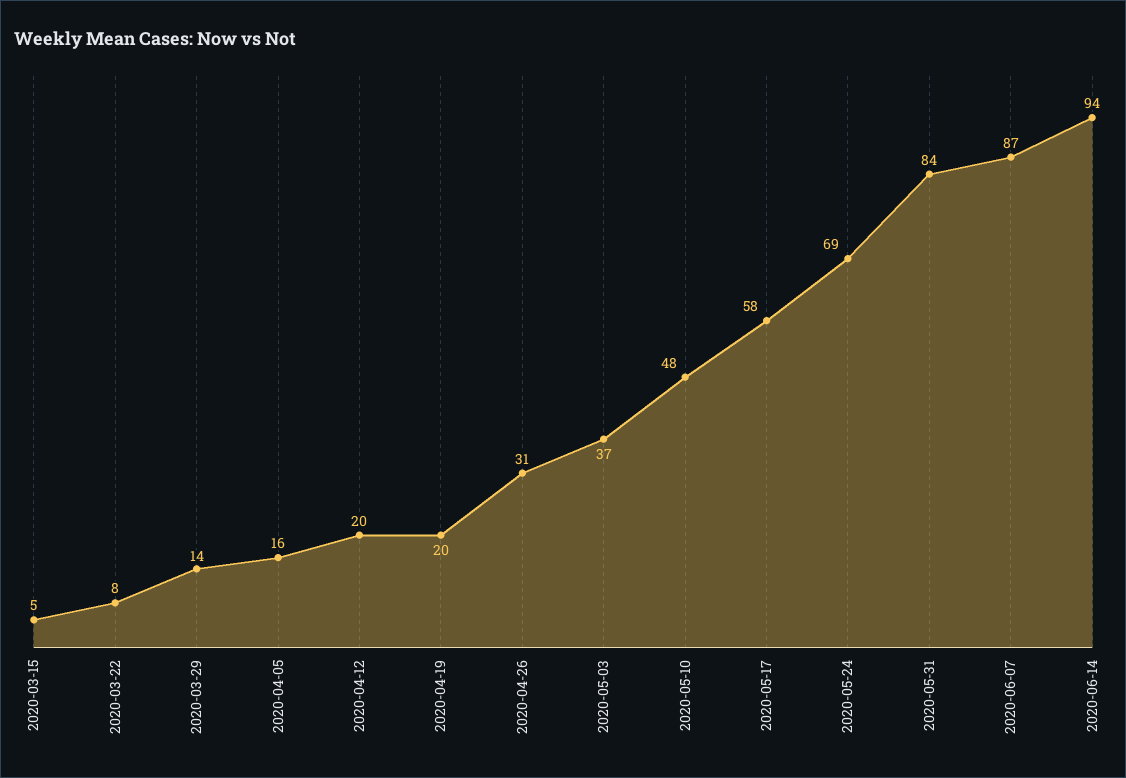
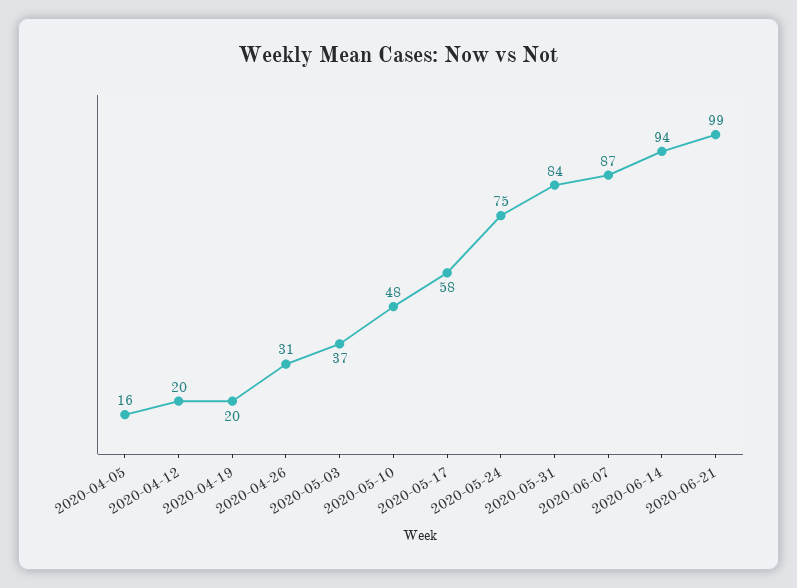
2020-03-15: 5 -> none
2020-03-22: 8 -> none
2020-03-29: 14 -> none
2020-05-24: 69 -> 75
2020-06-21: none -> 99

